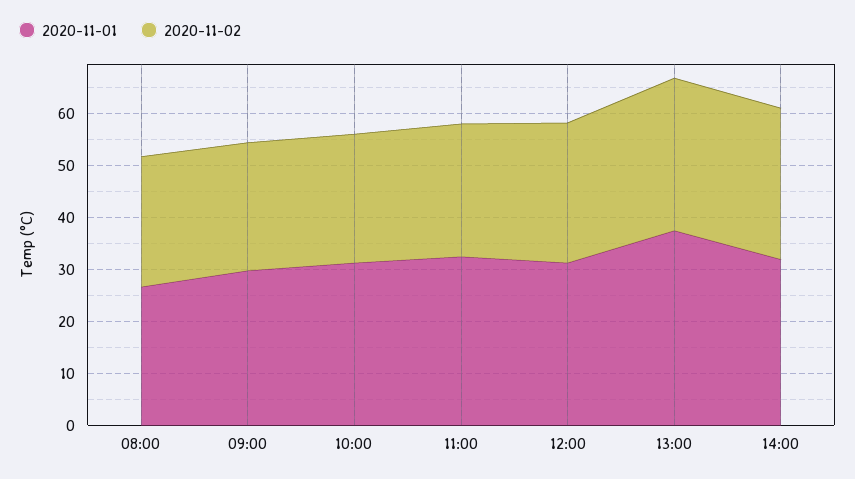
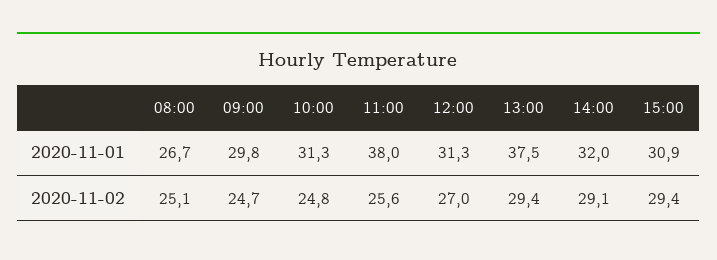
2020-11-01, 11:00: 32 -> 38
2020-11-01, 15:00: none -> 30.9
2020-11-02, 15:00: none -> 29.4

